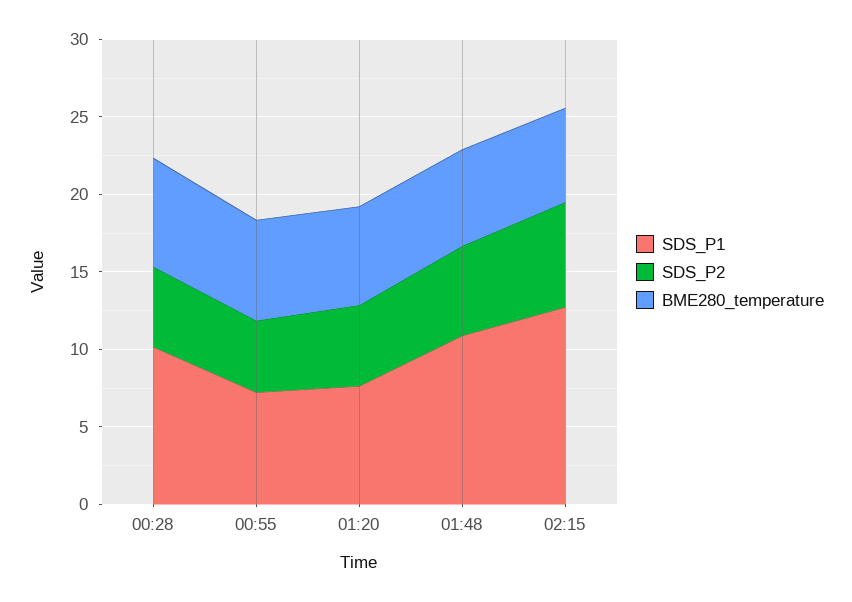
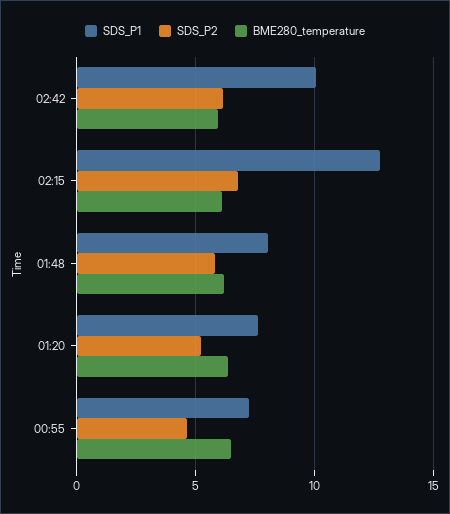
SDS_P1, 00:28: 10 -> none
SDS_P2, 00:28: 5 -> none
BME280_temperature, 00:28: 7 -> none
SDS_P1, 01:48: 11 -> 8
SDS_P1, 02:42: none -> 10
SDS_P2, 02:42: none -> 6
BME280_temperature, 02:42: none -> 6

